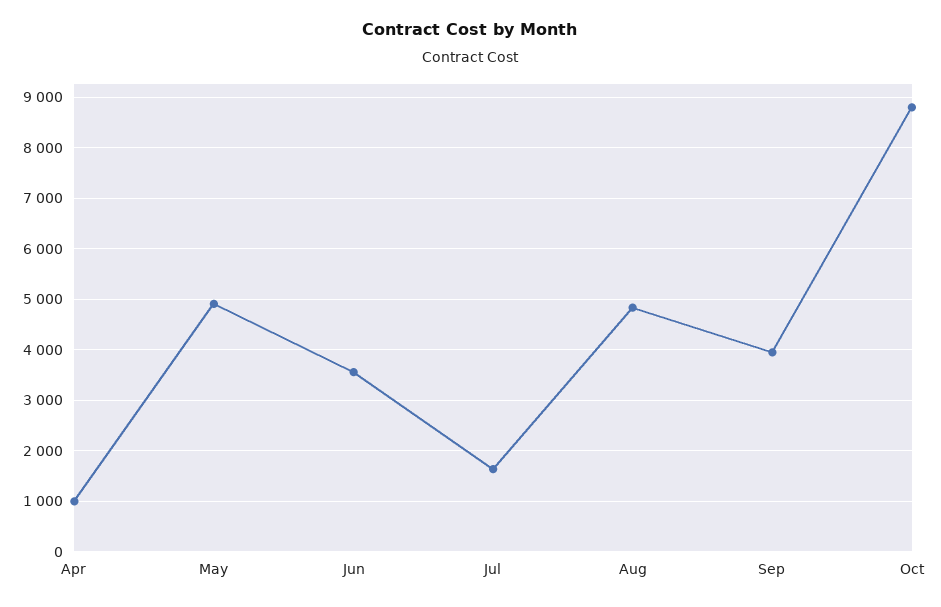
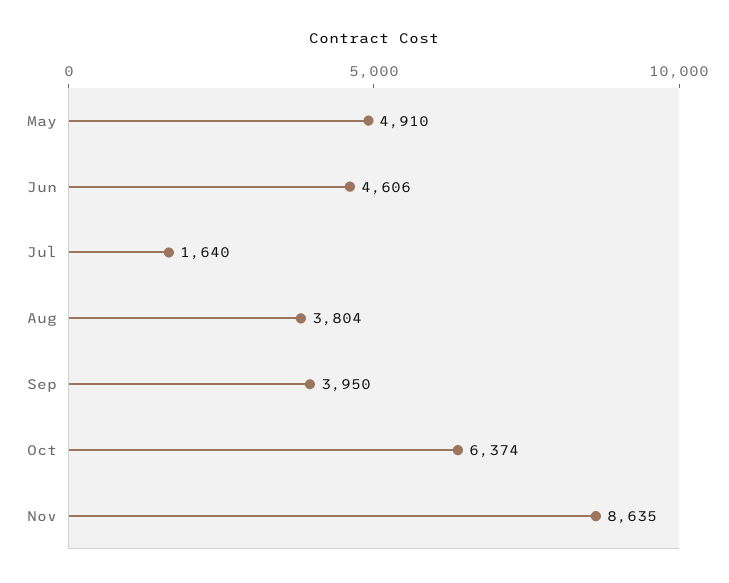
Apr: 1000 -> none
Jun: 3600 -> 4606
Aug: 4800 -> 3804
Oct: 8800 -> 6374
Nov: none -> 8635

